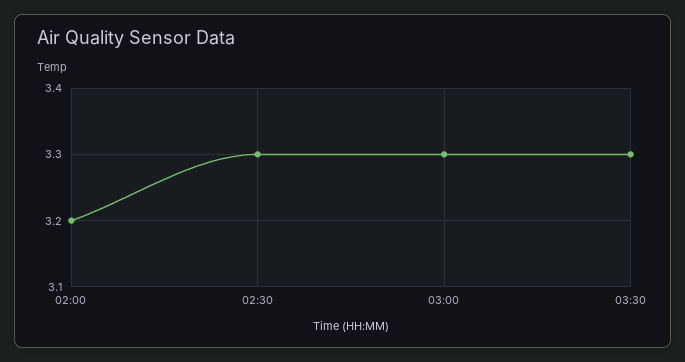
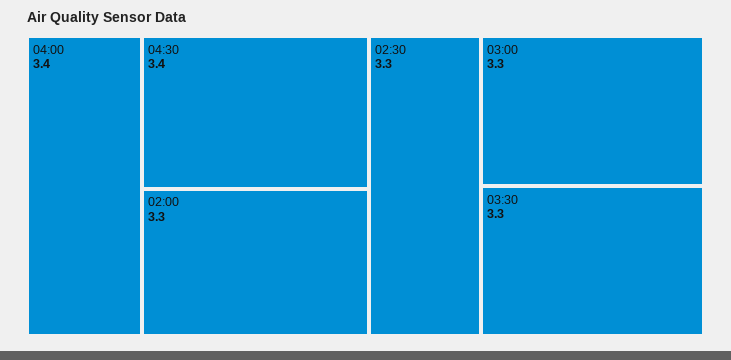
02:00: 3.2 -> 3.3
04:00: none -> 3.4
04:30: none -> 3.4

